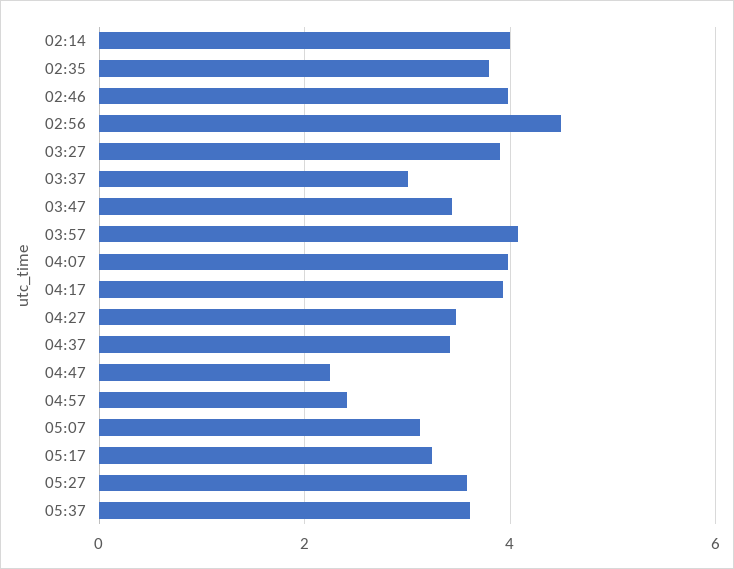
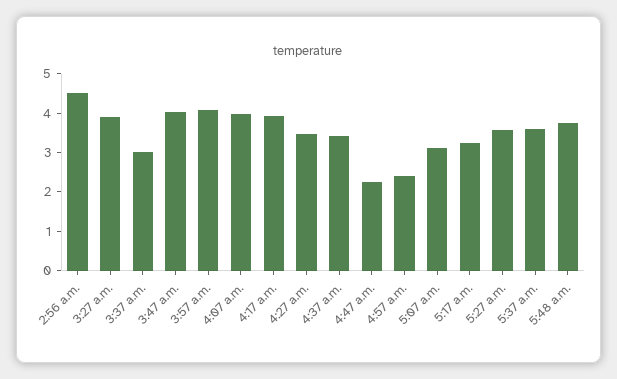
02:14: 4 -> none
02:35: 3.8 -> none
02:46: 4 -> none
03:47: 3.4 -> 4
5:48 a.m.: none -> 3.75

